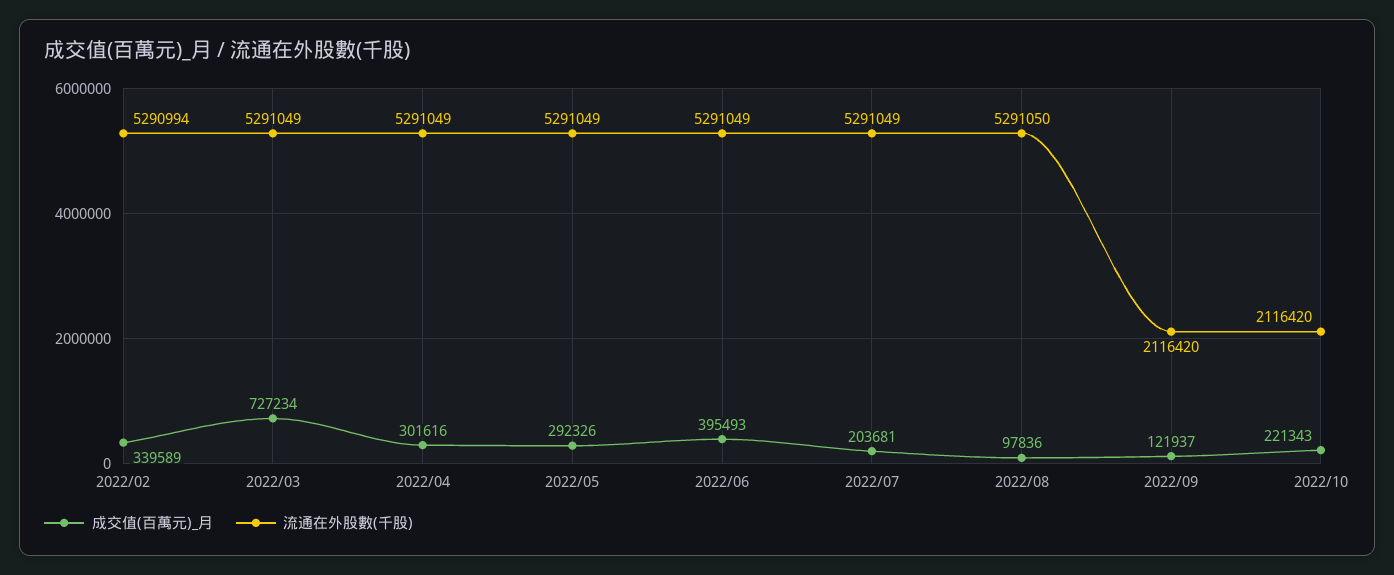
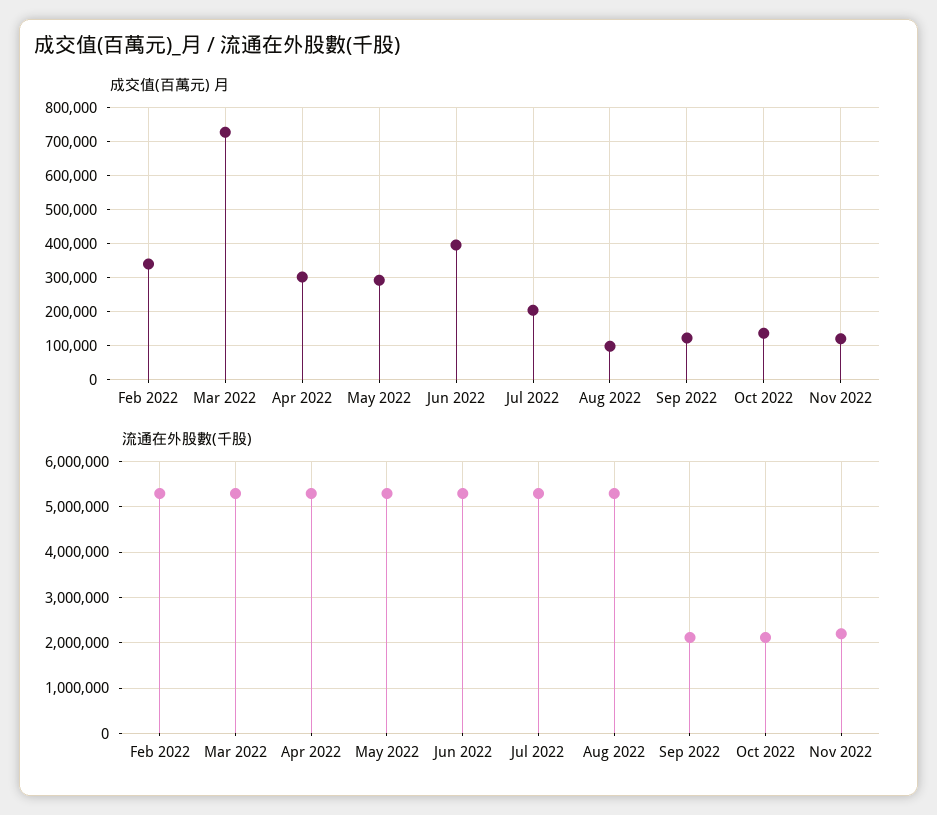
成交值(百萬元)_月, 2022/10: 221343 -> 140000
成交值(百萬元)_月, Nov 2022: none -> 120000
流通在外股數(千股), Nov 2022: none -> 2200000

